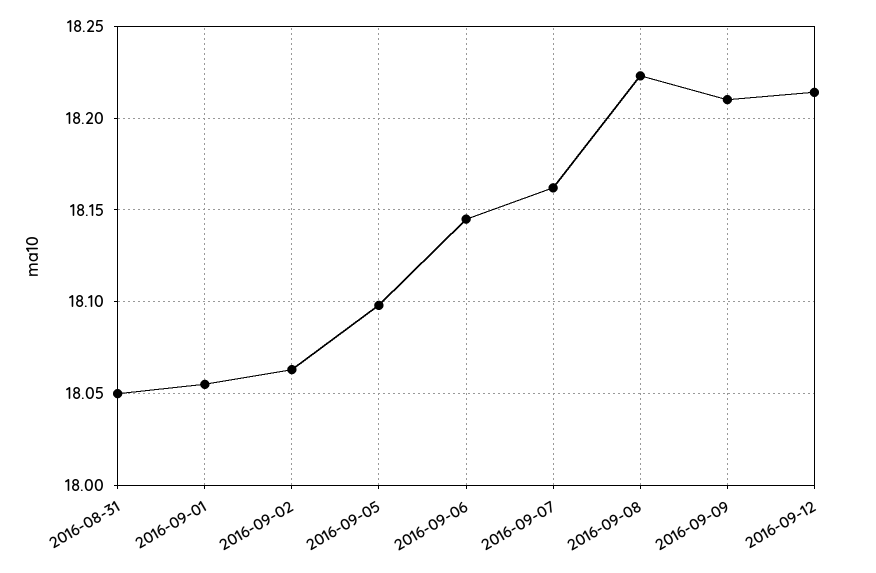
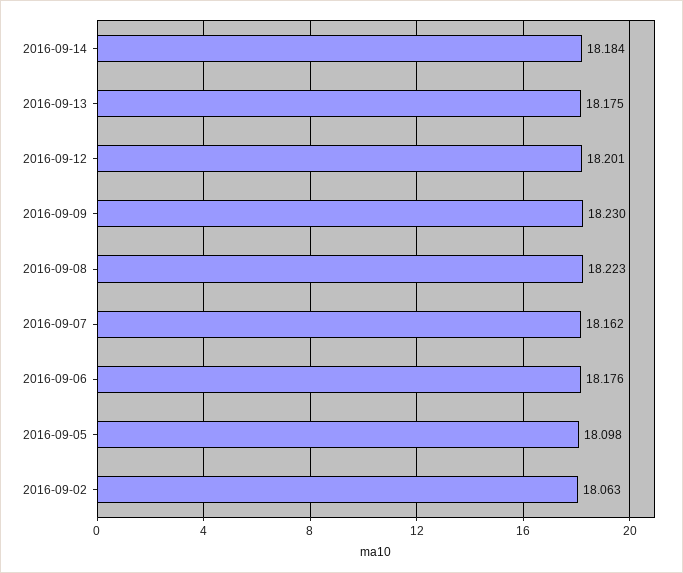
2016-08-31: 18.05 -> none
2016-09-01: 18.055 -> none
2016-09-06: 18.145 -> 18.176
2016-09-09: 18.21 -> 18.23
2016-09-12: 18.215 -> 18.201
2016-09-14: none -> 18.184
2016-09-13: none -> 18.175

